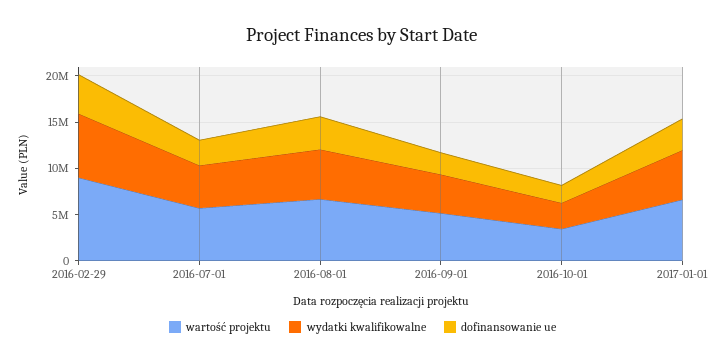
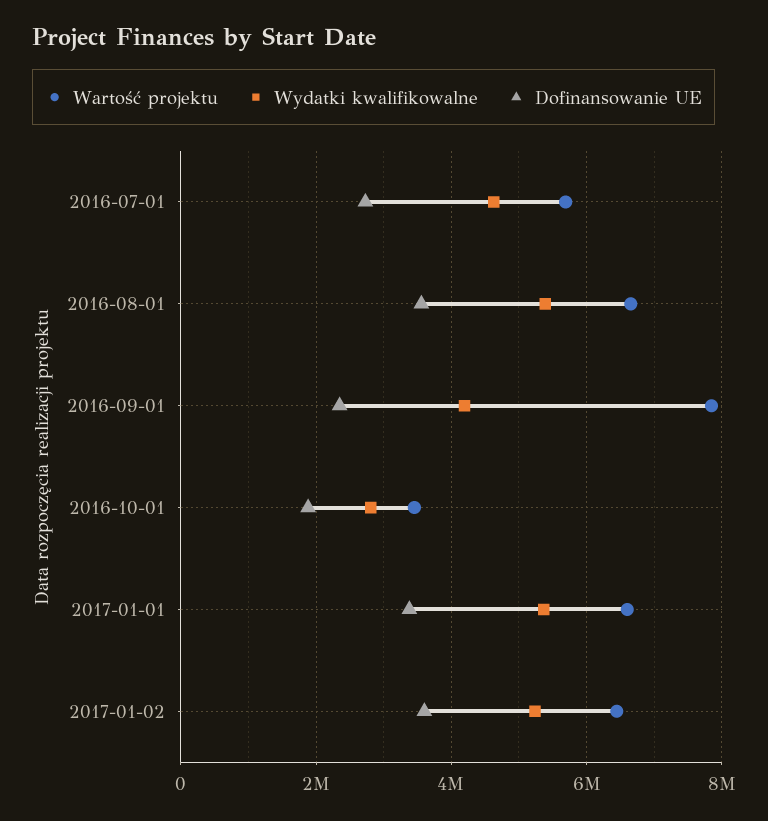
wartość projektu, 2016-02-29: 9000000 -> none
wydatki kwalifikowalne, 2016-02-29: 7000000 -> none
dofinansowanie ue, 2016-02-29: 4000000 -> none
wartość projektu, 2016-09-01: 5000000 -> 7800000
wartość projektu, 2017-01-02: none -> 6400000
wydatki kwalifikowalne, 2017-01-02: none -> 5200000
dofinansowanie ue, 2017-01-02: none -> 3600000

